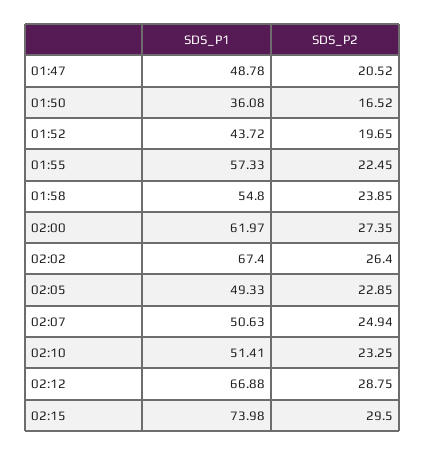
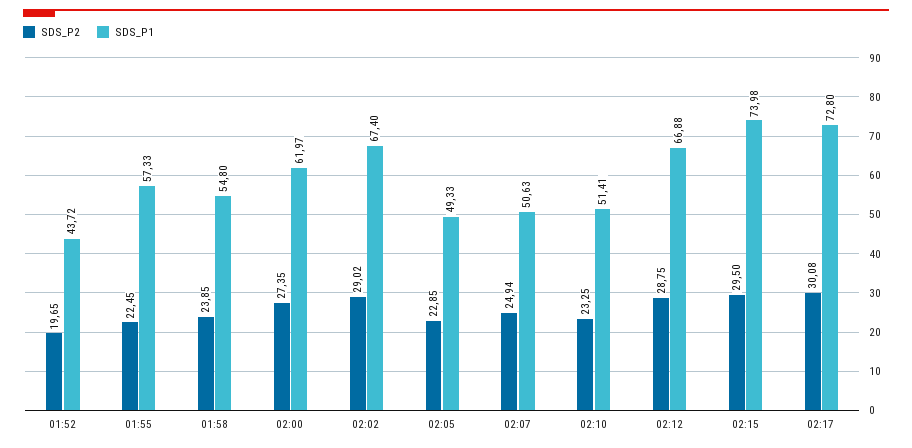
SDS_P1, 01:47: 48.78 -> none
SDS_P2, 01:47: 20.52 -> none
SDS_P1, 01:50: 36.08 -> none
SDS_P2, 01:50: 16.52 -> none
SDS_P2, 02:02: 26.4 -> 29.02
SDS_P2, 02:17: none -> 30.08
SDS_P1, 02:17: none -> 72.8

